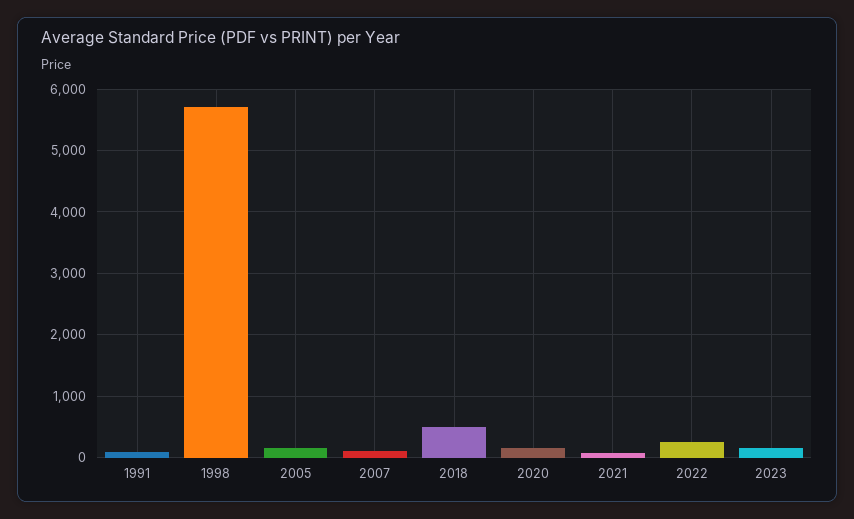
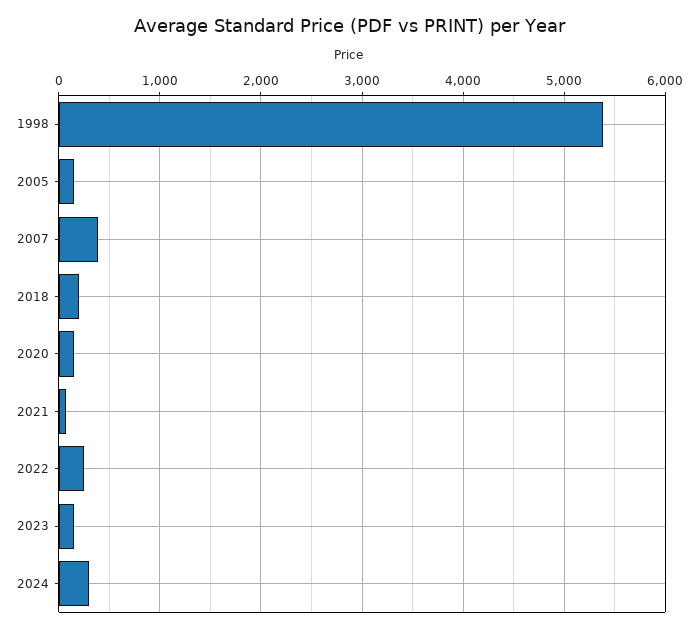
1991: 100 -> none
1998: 5700 -> 5400
2007: 100 -> 400
2018: 500 -> 200
2024: none -> 300

